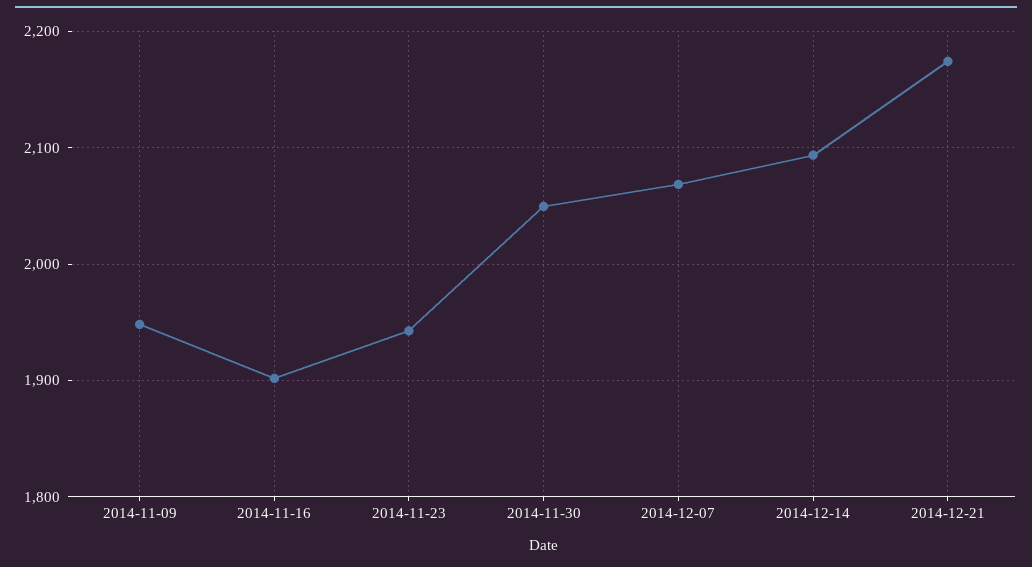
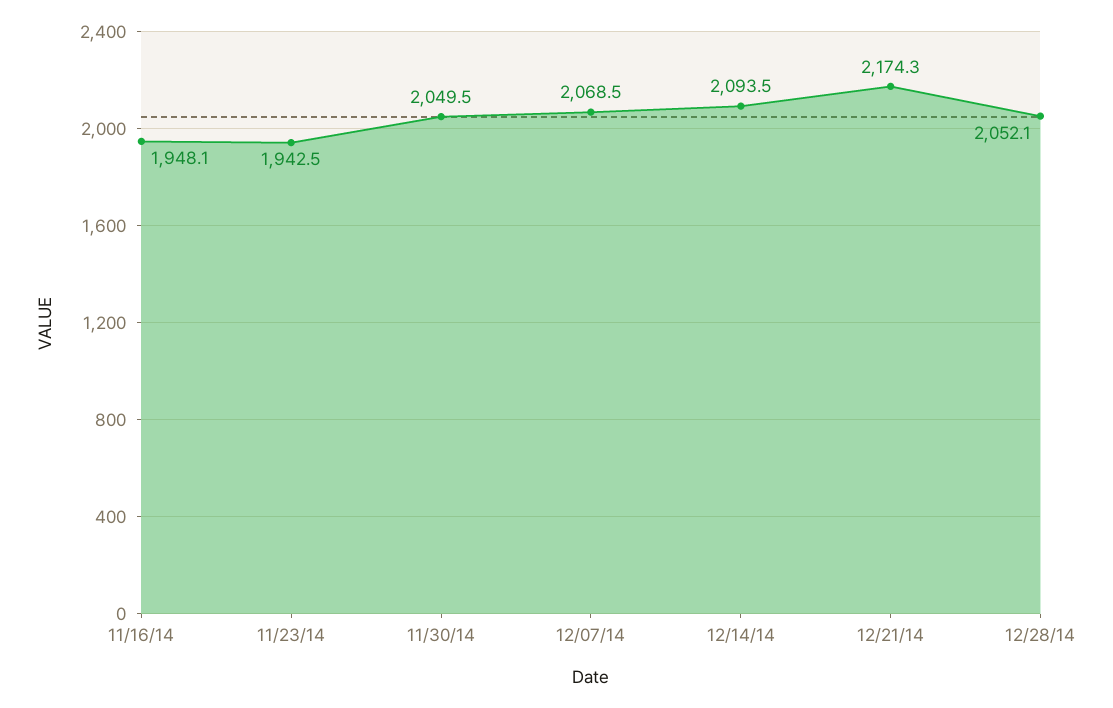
2014-11-09: 1950 -> none
2014-11-16: 1900 -> 1948.1
12/28/14: none -> 2052.1

